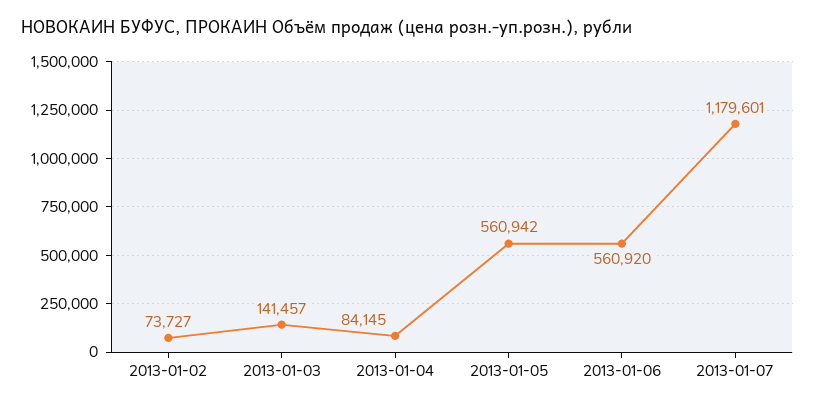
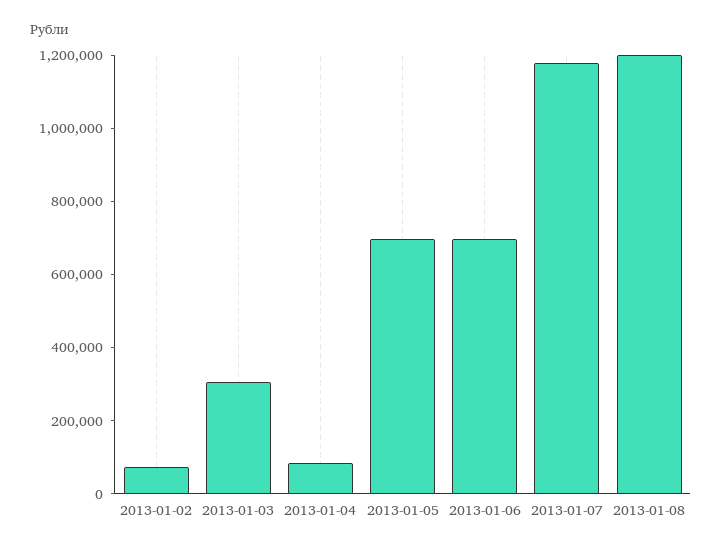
2013-01-03: 141457 -> 300000
2013-01-05: 560942 -> 700000
2013-01-06: 560920 -> 700000
2013-01-08: none -> 1200000

